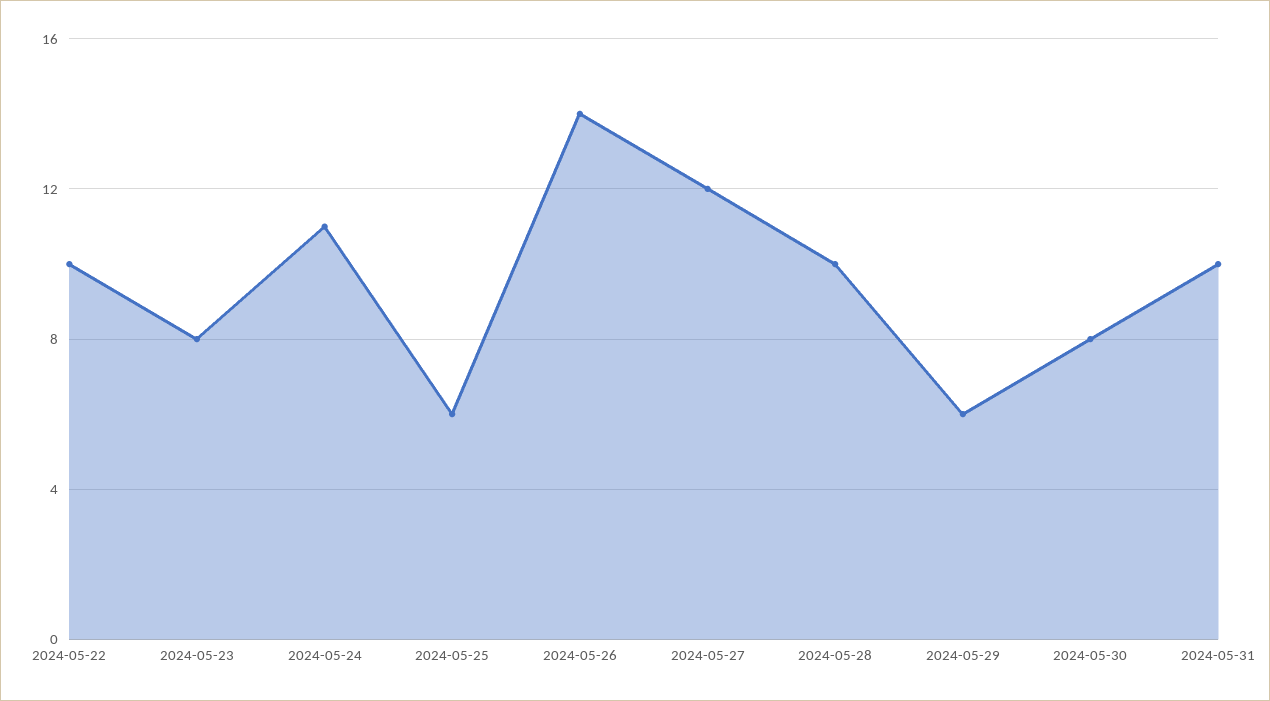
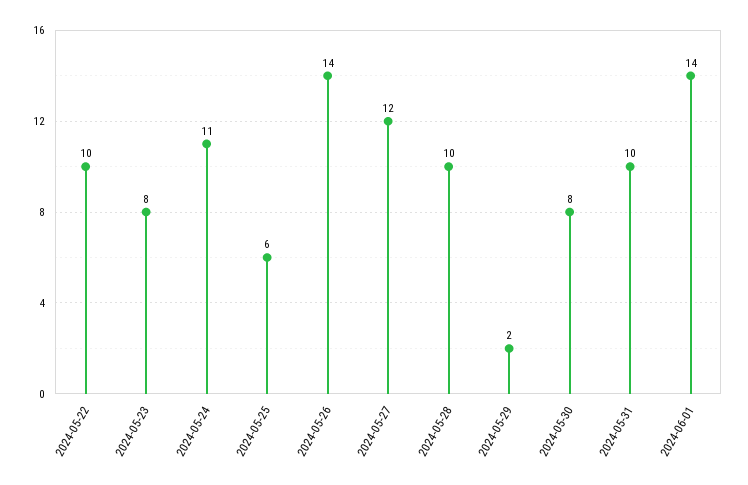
2024-05-29: 6 -> 2
2024-06-01: none -> 14

